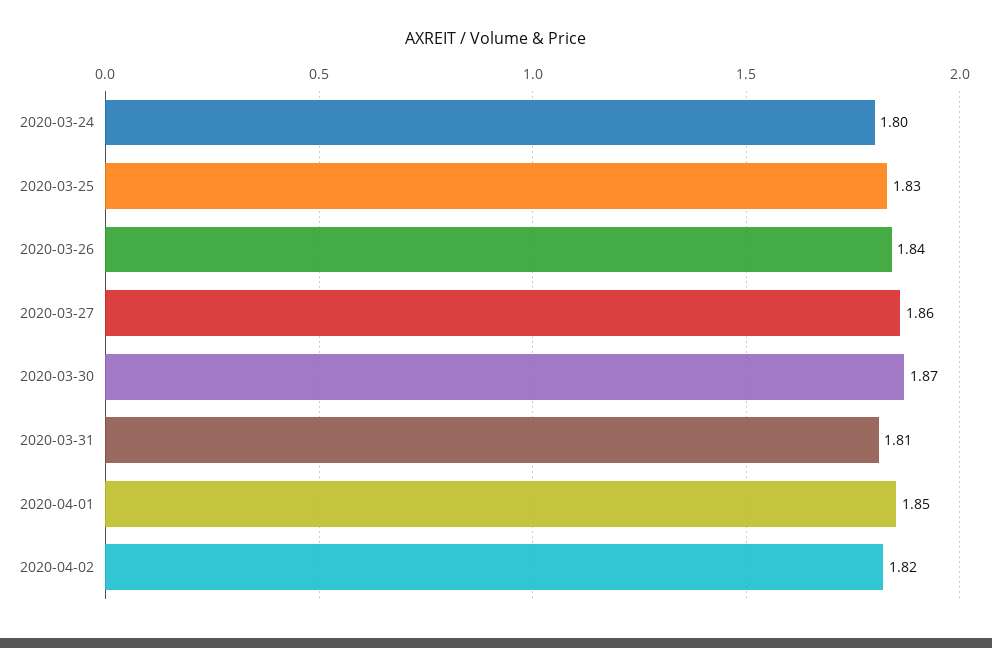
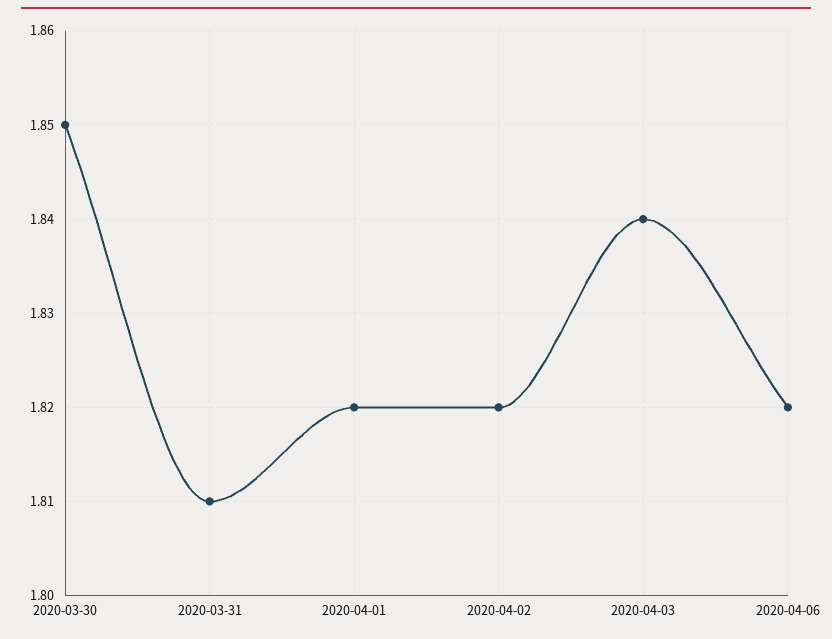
2020-03-24: 1.8 -> none
2020-03-25: 1.83 -> none
2020-03-26: 1.84 -> none
2020-03-27: 1.86 -> none
2020-03-30: 1.87 -> 1.85
2020-04-01: 1.85 -> 1.82
2020-04-03: none -> 1.84
2020-04-06: none -> 1.82

